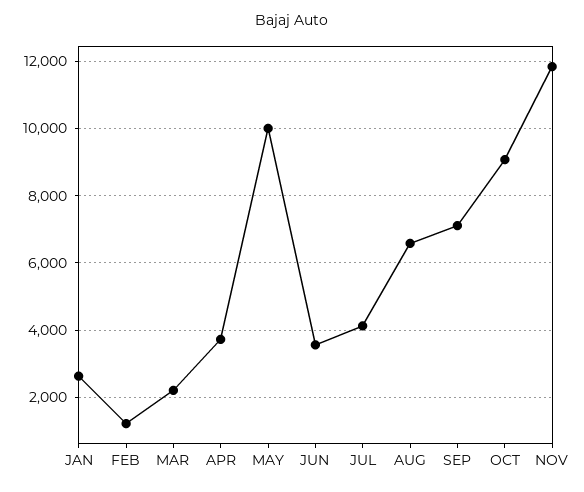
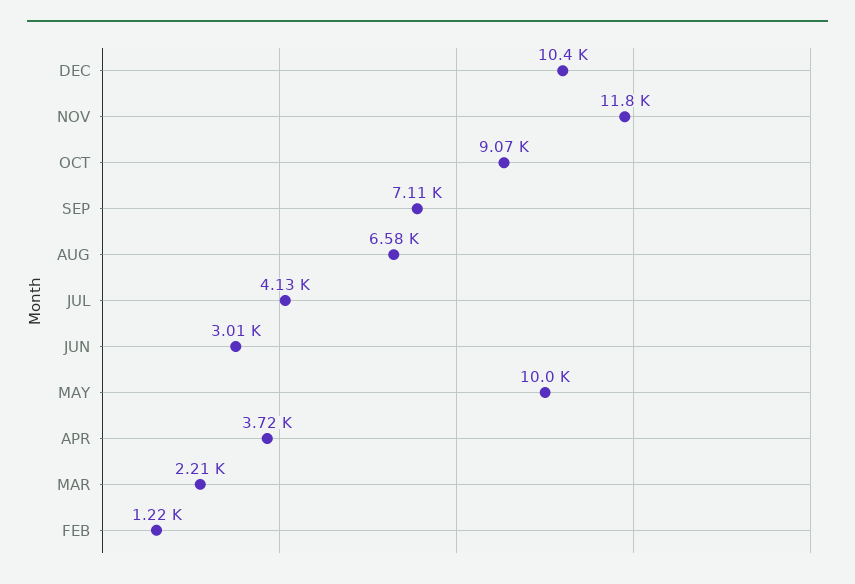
JAN: 2600 -> none
JUN: 3600 -> 3010
DEC: none -> 10400

